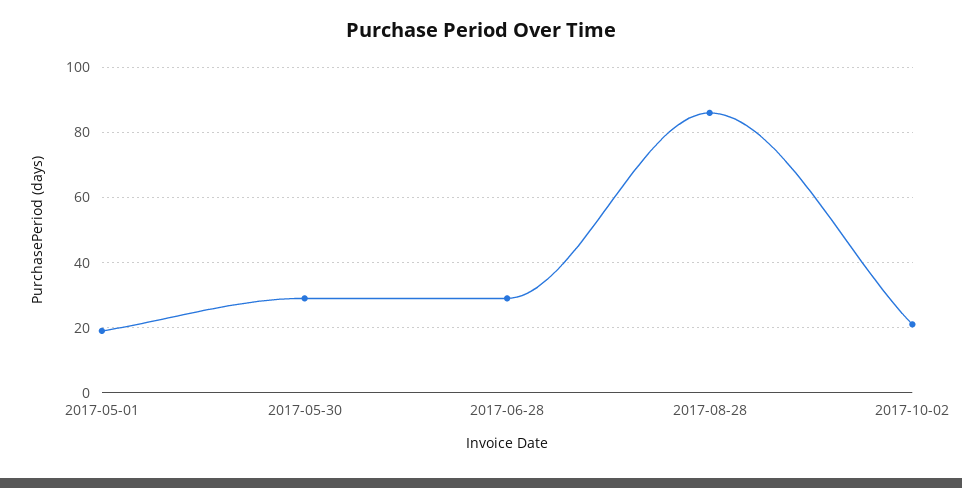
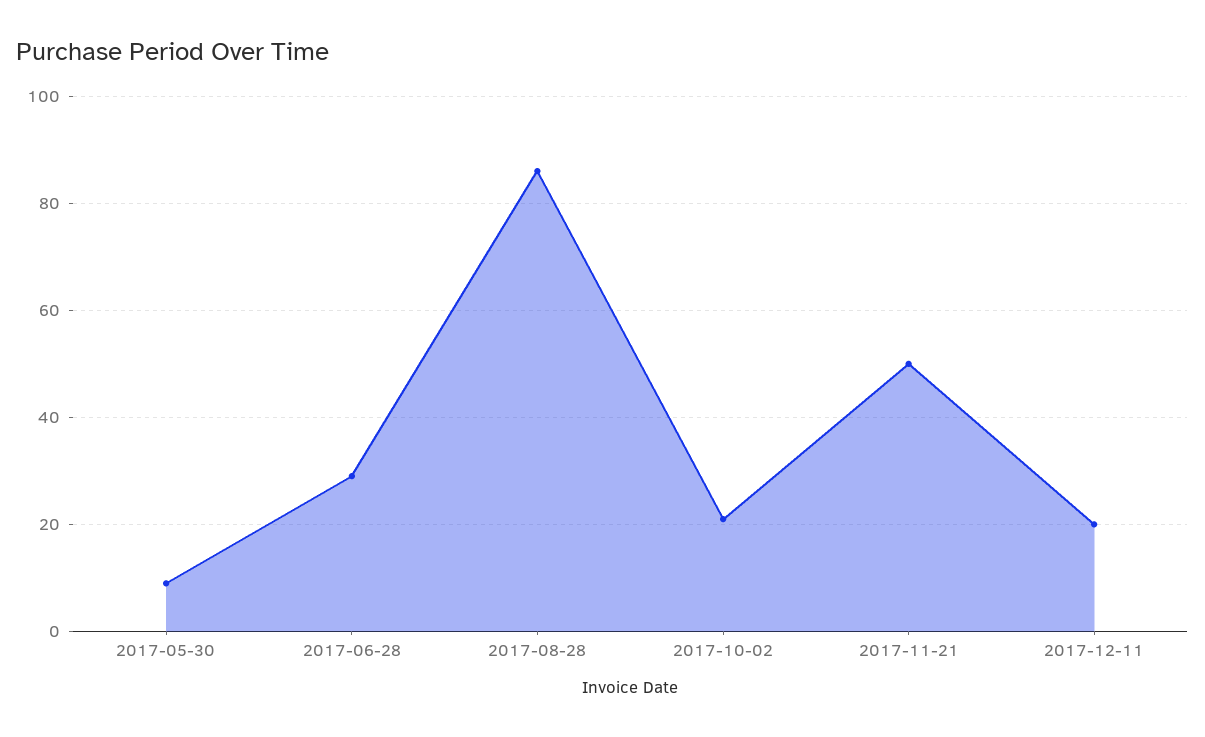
2017-05-01: 20 -> none
2017-05-30: 30 -> 10
2017-11-21: none -> 50
2017-12-11: none -> 20

